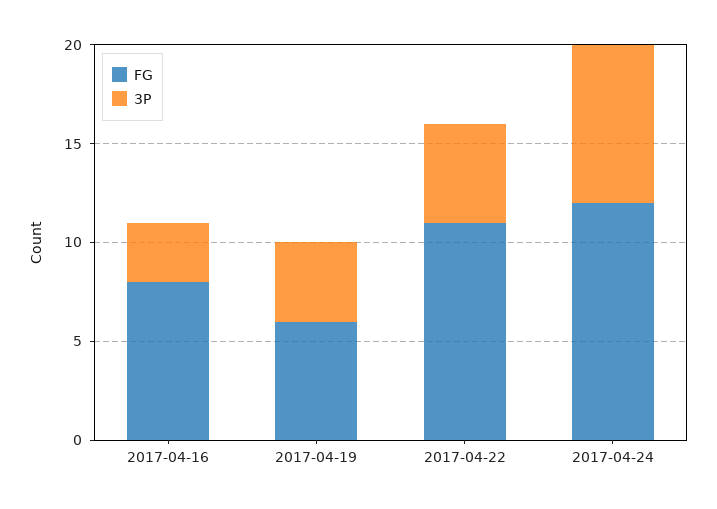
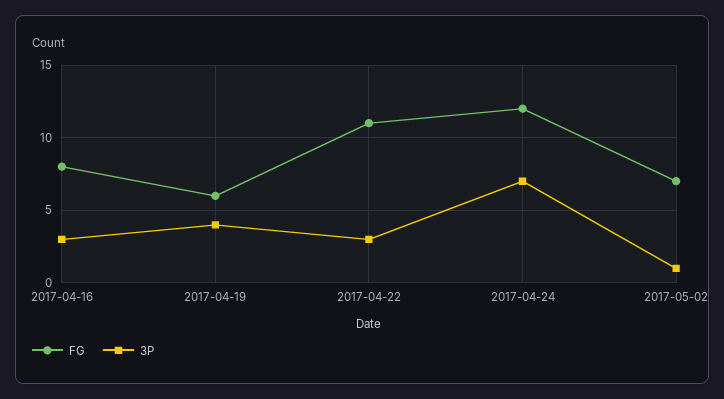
3P, 2017-04-22: 5 -> 3
3P, 2017-04-24: 8 -> 7
FG, 2017-05-02: none -> 7
3P, 2017-05-02: none -> 1

